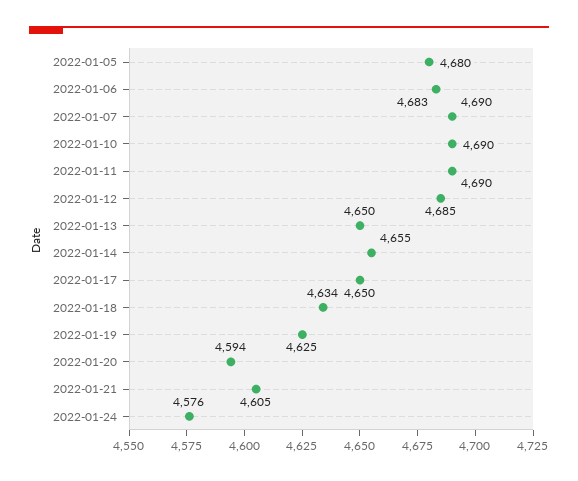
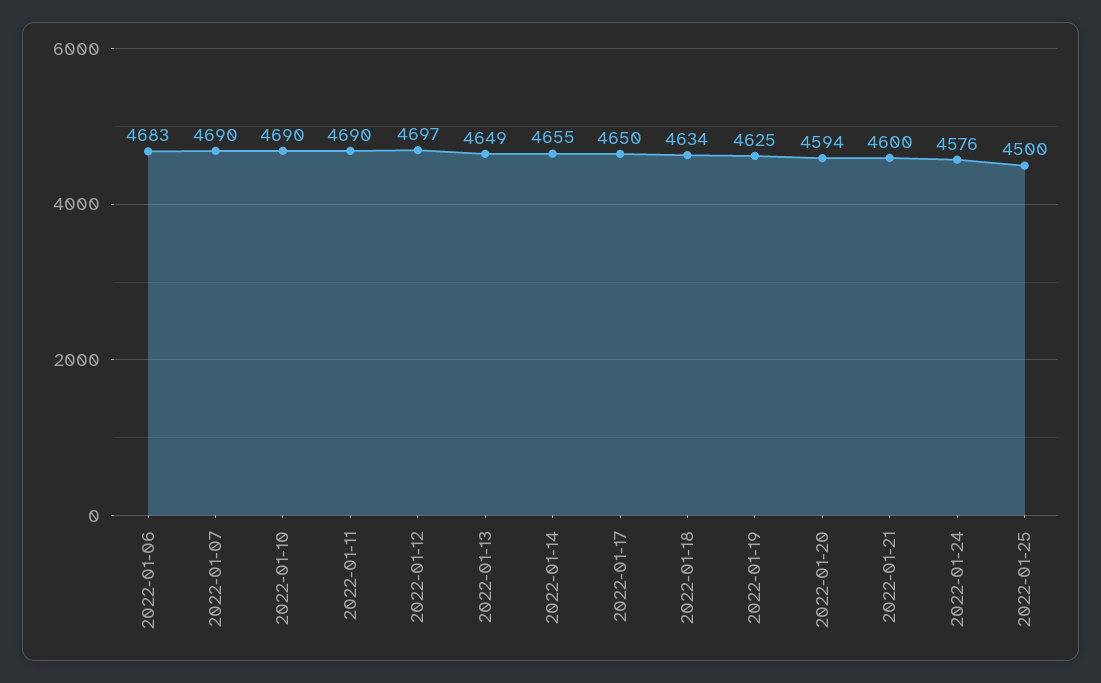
2022-01-05: 4680 -> none
2022-01-12: 4685 -> 4697
2022-01-13: 4650 -> 4649
2022-01-21: 4605 -> 4600
2022-01-25: none -> 4500

